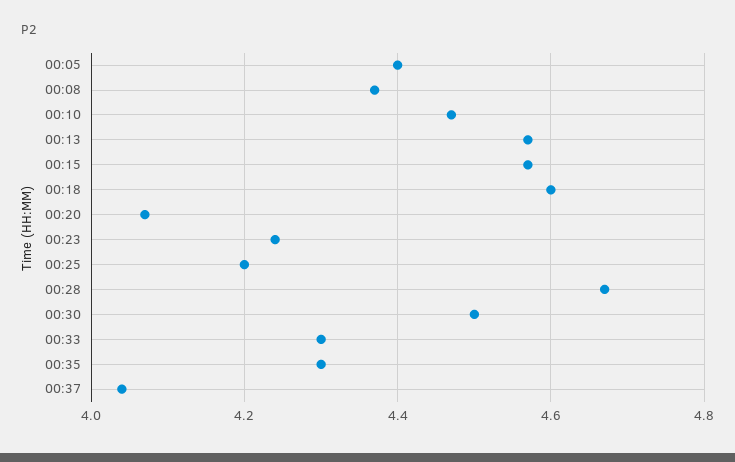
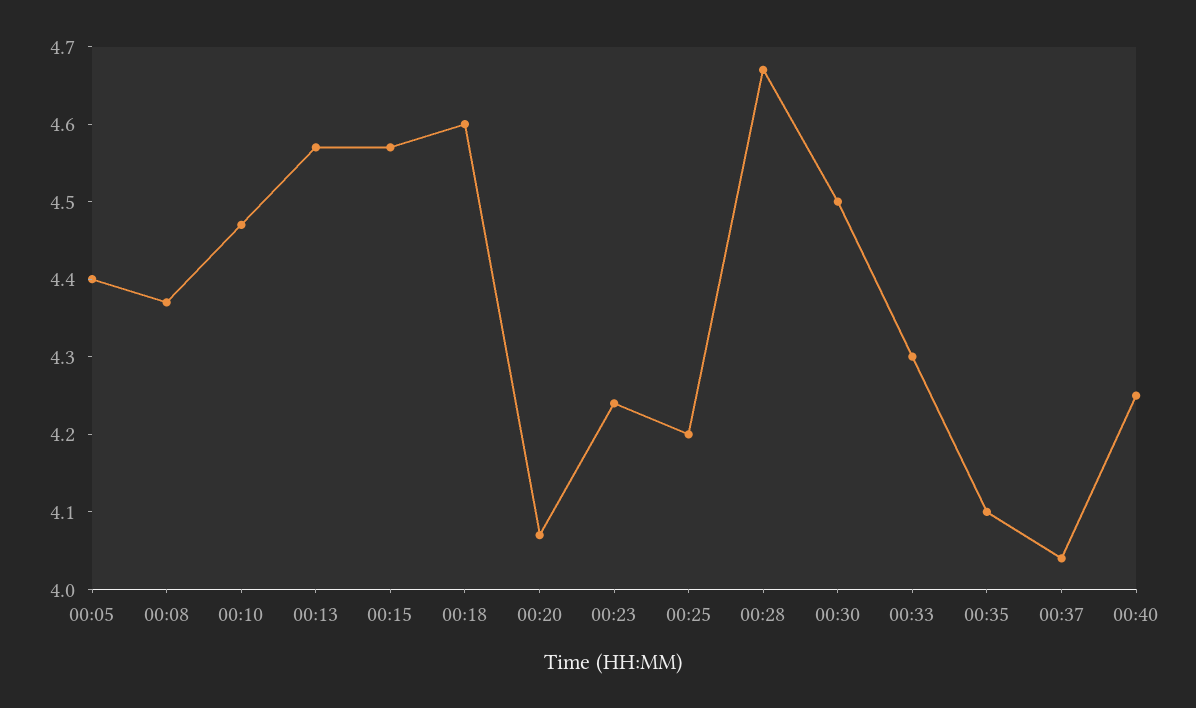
00:35: 4.3 -> 4.1
00:40: none -> 4.25

